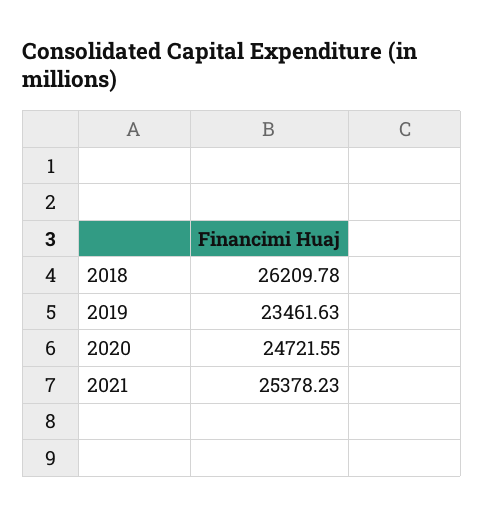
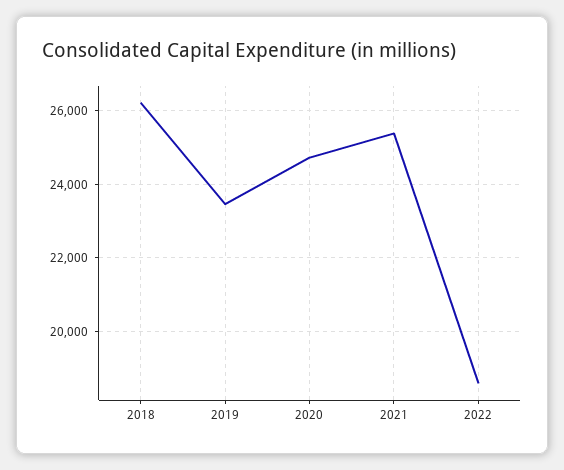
2022: none -> 18600

